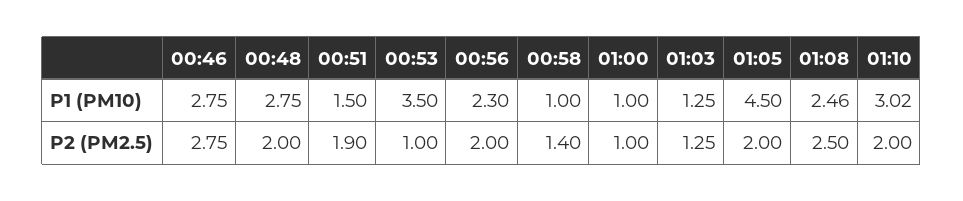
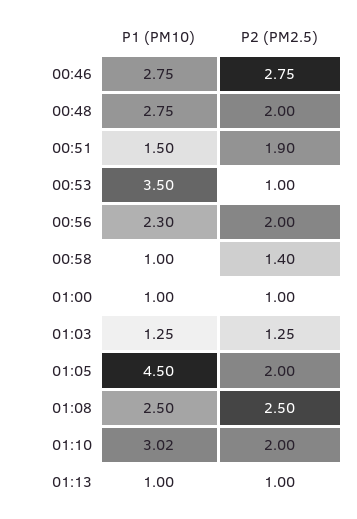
01:08, P1 (PM10): 2.46 -> 2.5
01:13, P1 (PM10): none -> 1
01:13, P2 (PM2.5): none -> 1

